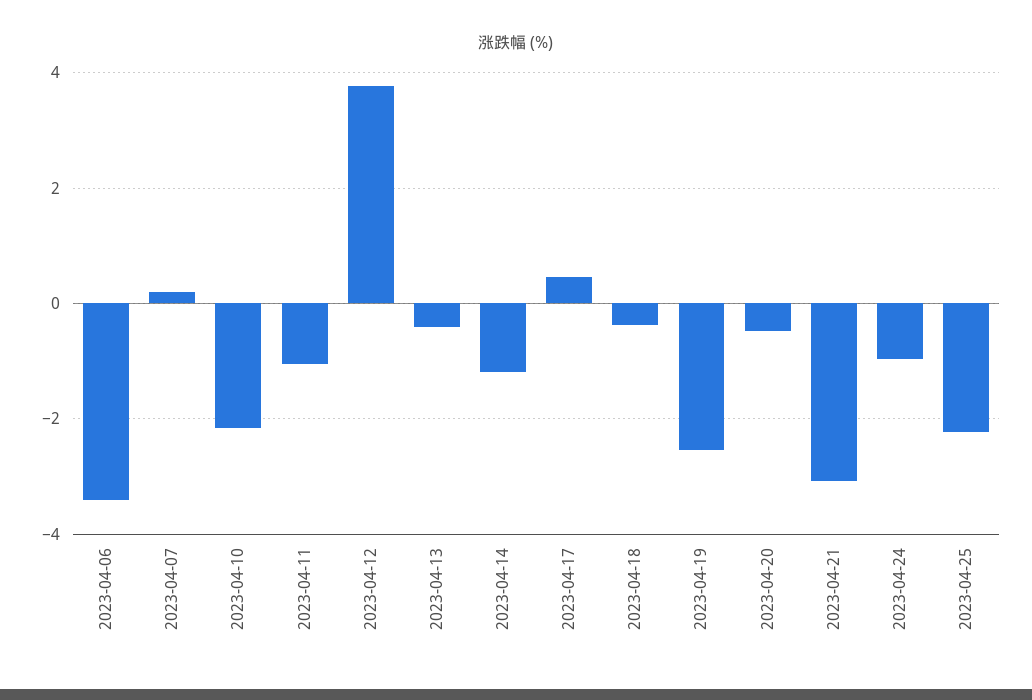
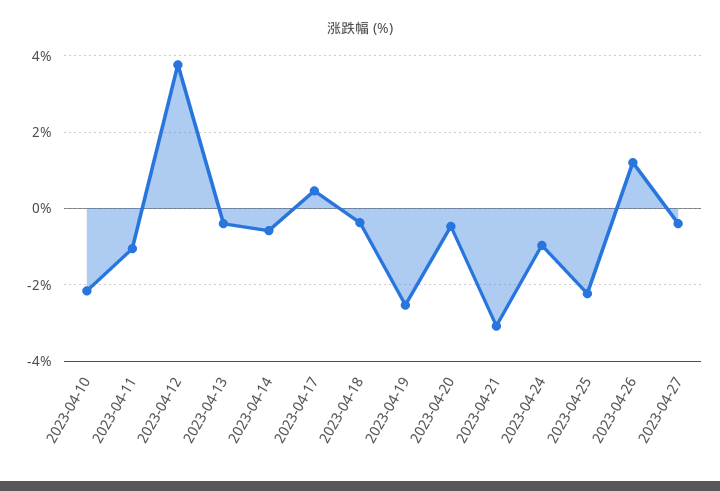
2023-04-06: -3.4 -> none
2023-04-07: 0.2 -> none
2023-04-14: -1.2 -> -0.6
2023-04-26: none -> 1.2
2023-04-27: none -> -0.4

